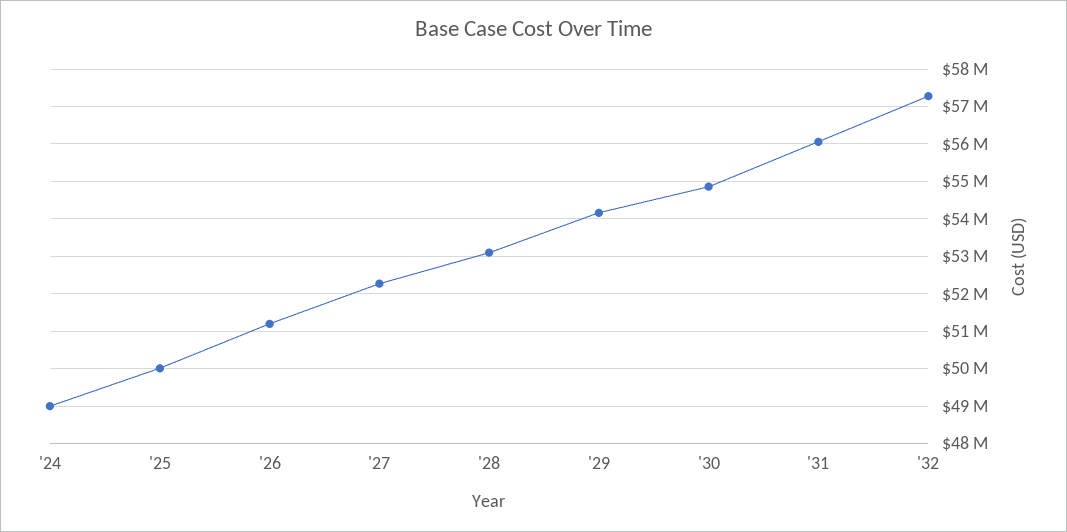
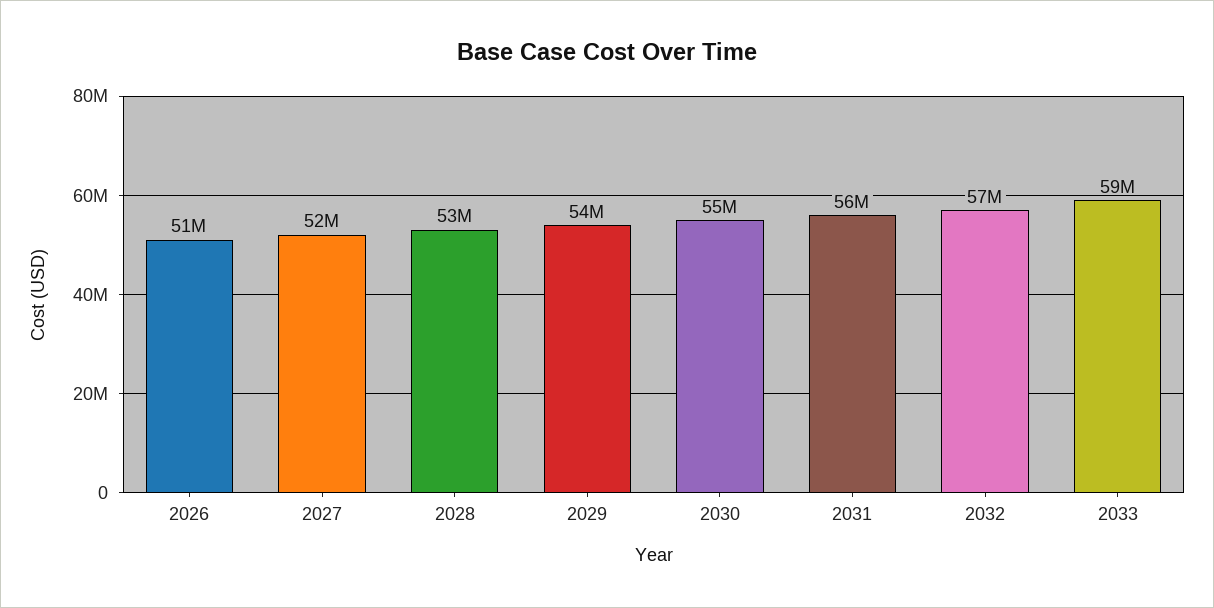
'24: 49000000 -> none
'25: 50000000 -> none
2033: none -> 59000000

